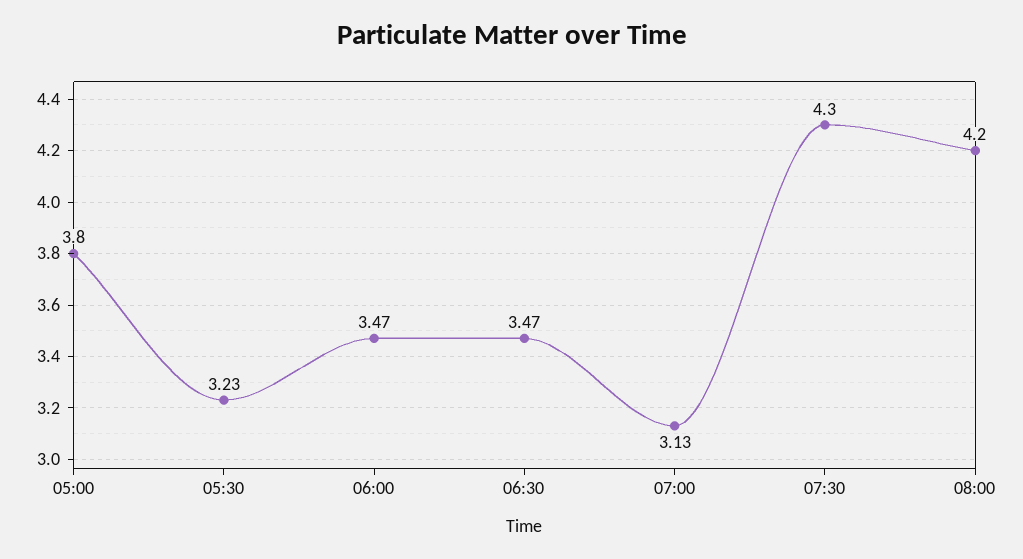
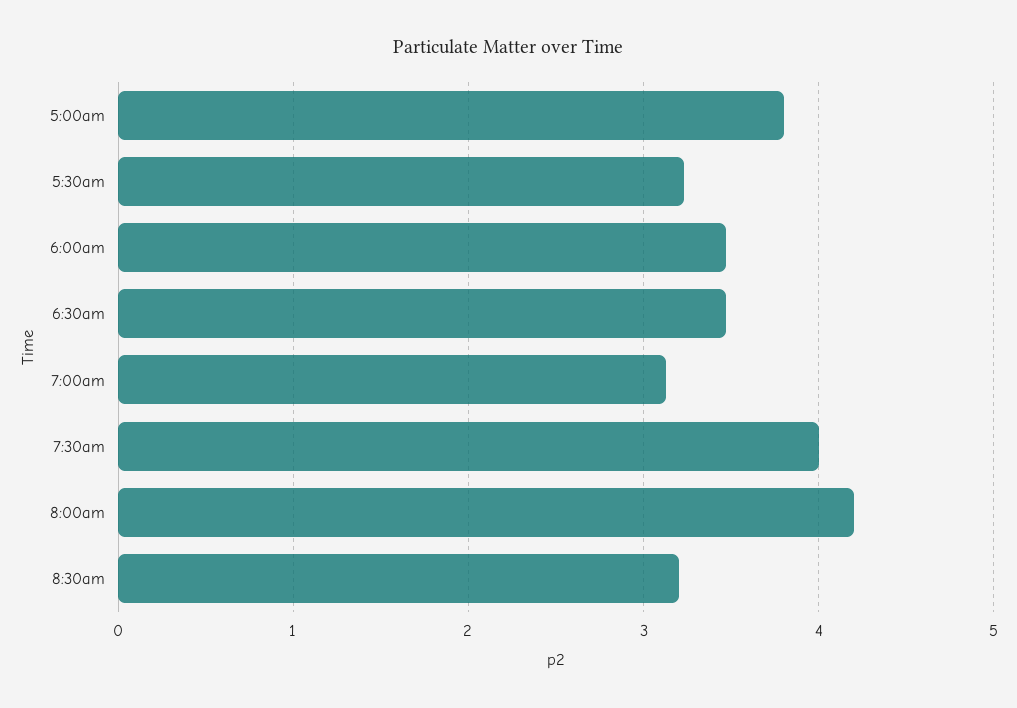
07:30: 4.3 -> 4
8:30am: none -> 3.2

